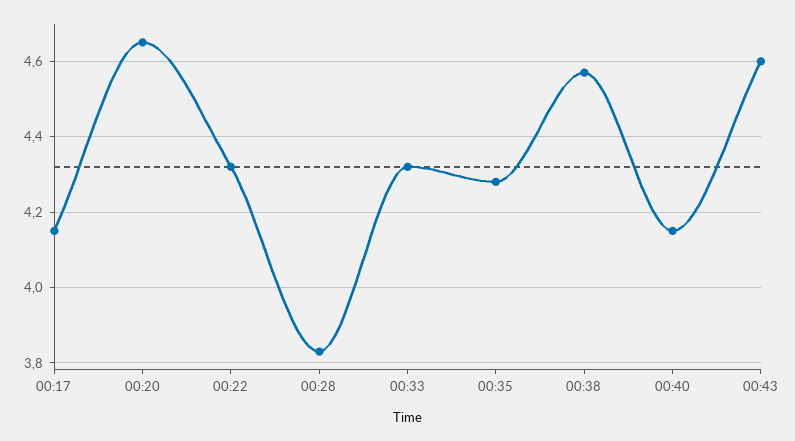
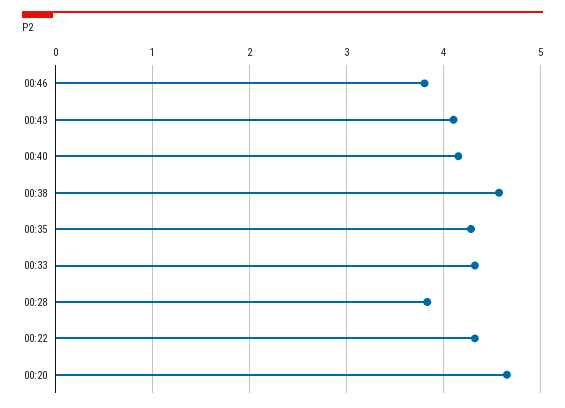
00:17: 4.15 -> none
00:43: 4.6 -> 4.1
00:46: none -> 3.8

